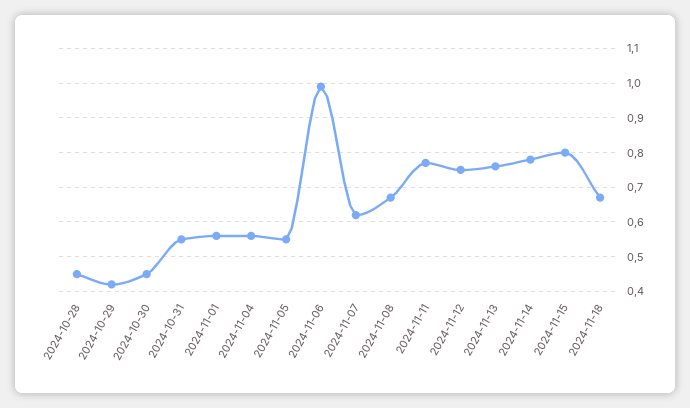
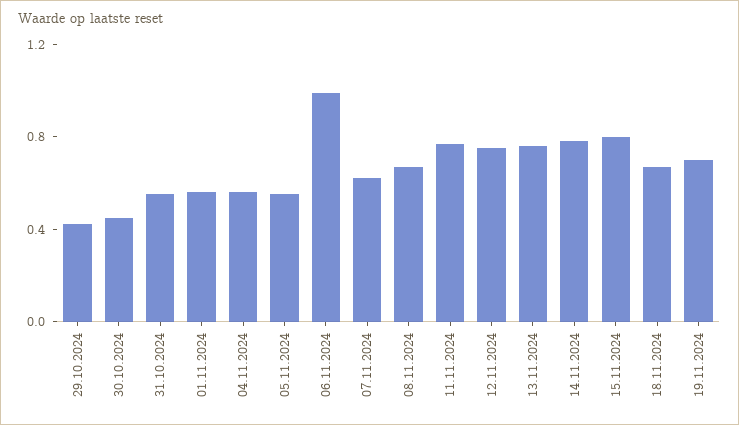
2024-10-28: 0.45 -> none
19.11.2024: none -> 0.7

